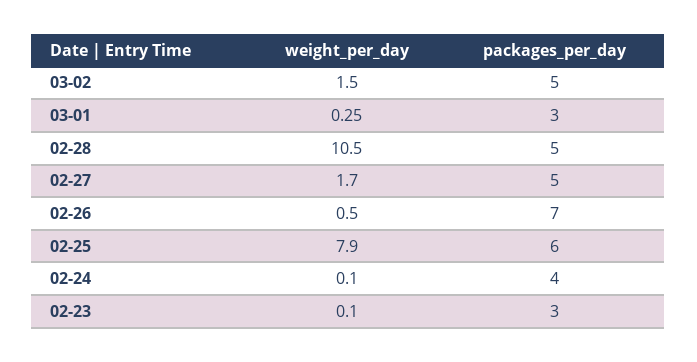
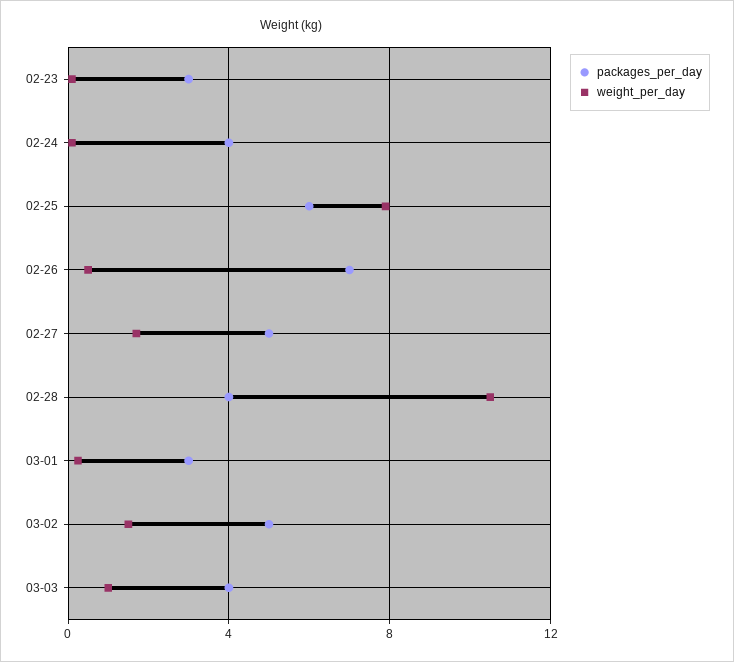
packages_per_day, 02-28: 5 -> 4
packages_per_day, 03-03: none -> 4
weight_per_day, 03-03: none -> 1

